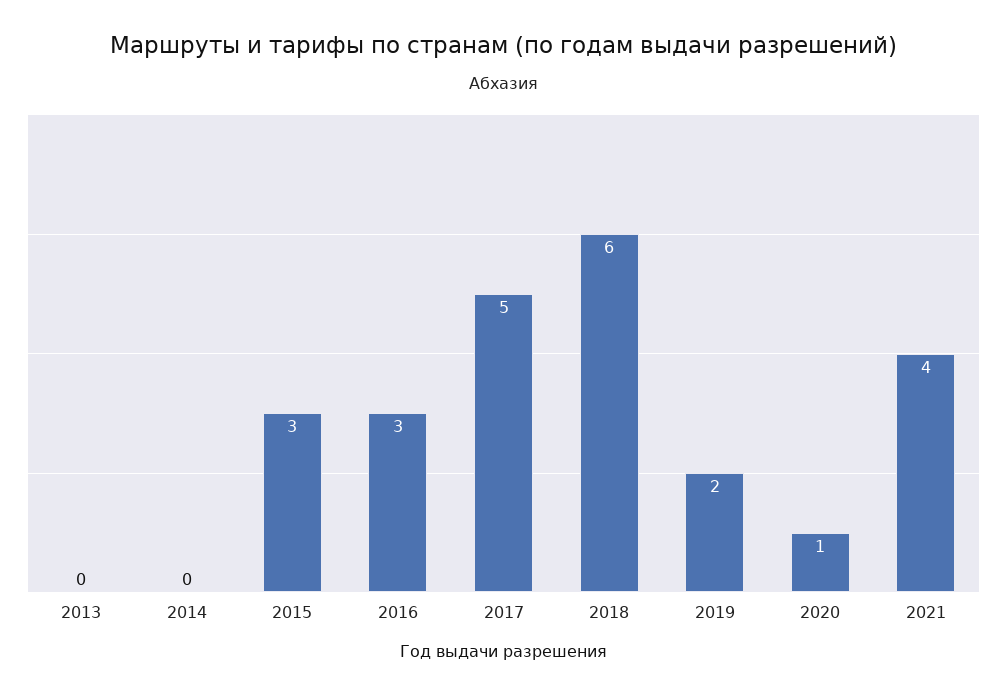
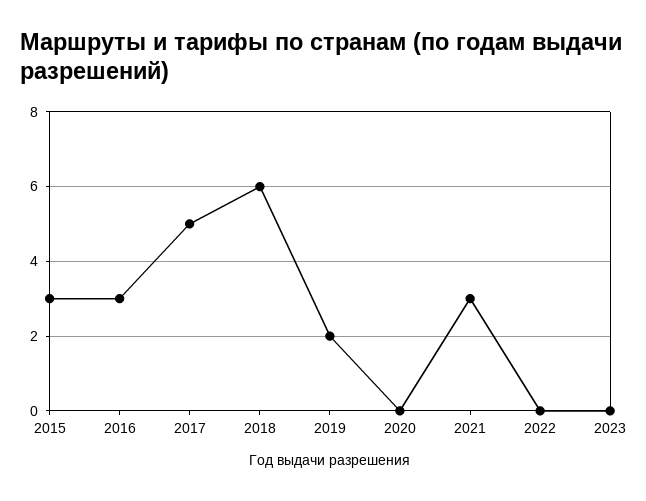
2013: 0 -> none
2014: 0 -> none
2020: 1 -> 0
2021: 4 -> 3
2022: none -> 0
2023: none -> 0

